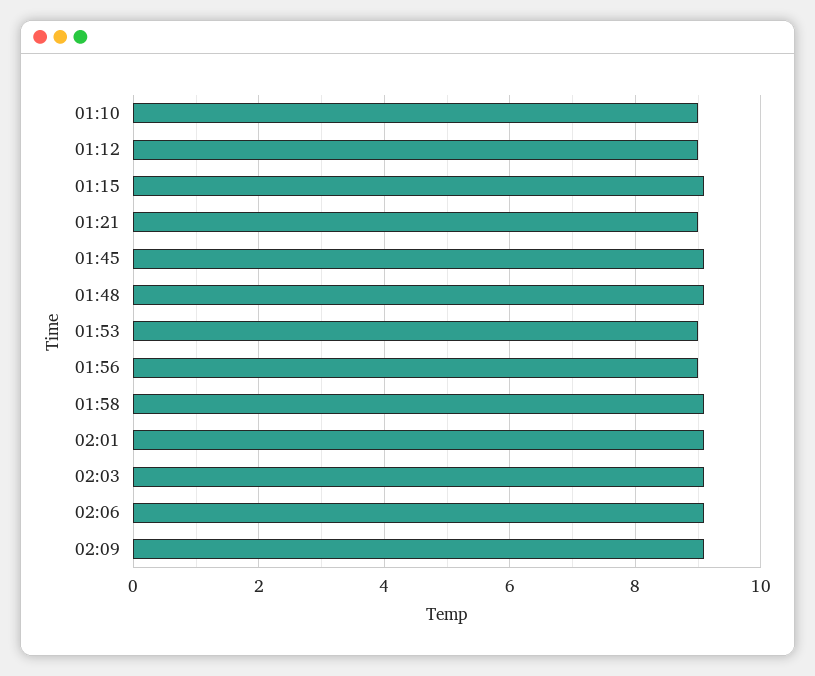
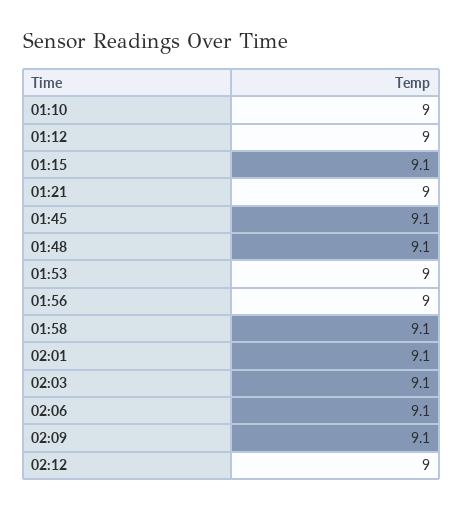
02:12: none -> 9

